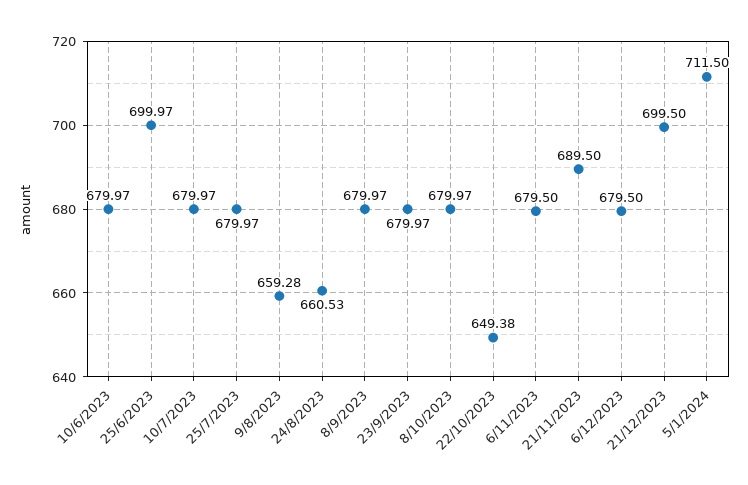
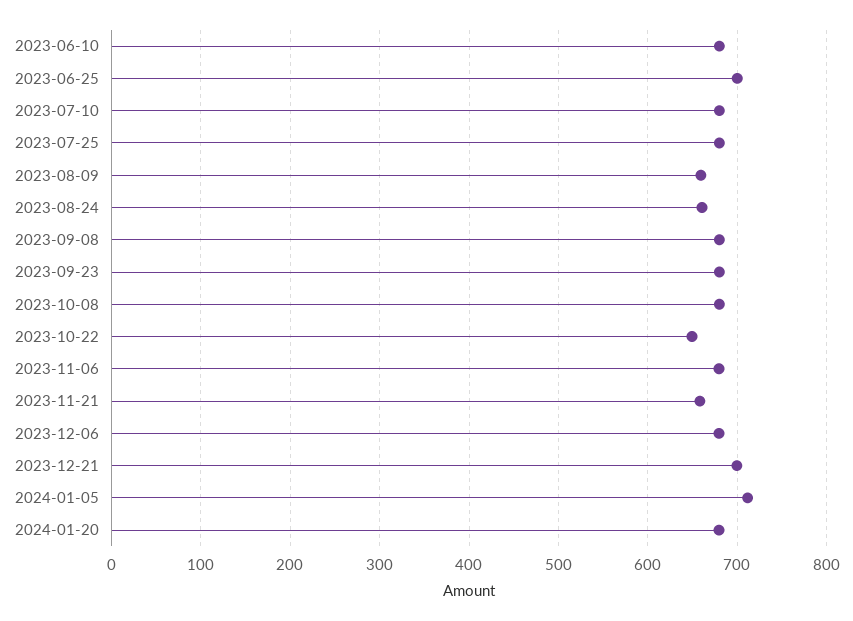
21/11/2023: 689.5 -> 660
2024-01-20: none -> 680

